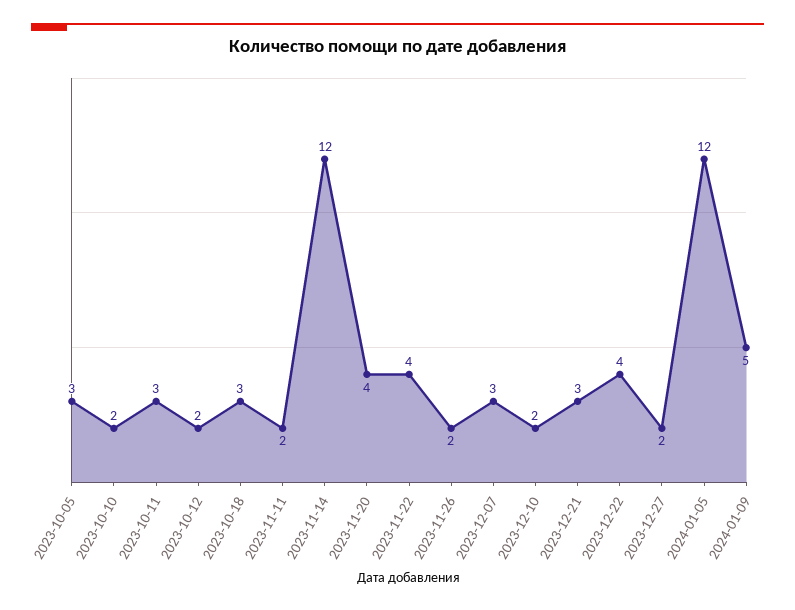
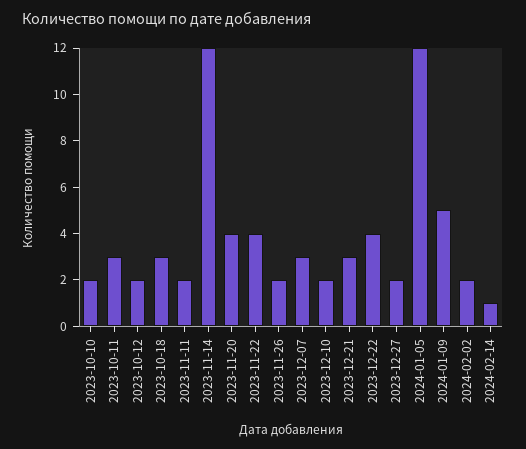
2023-10-05: 3 -> none
2024-02-02: none -> 2
2024-02-14: none -> 1

